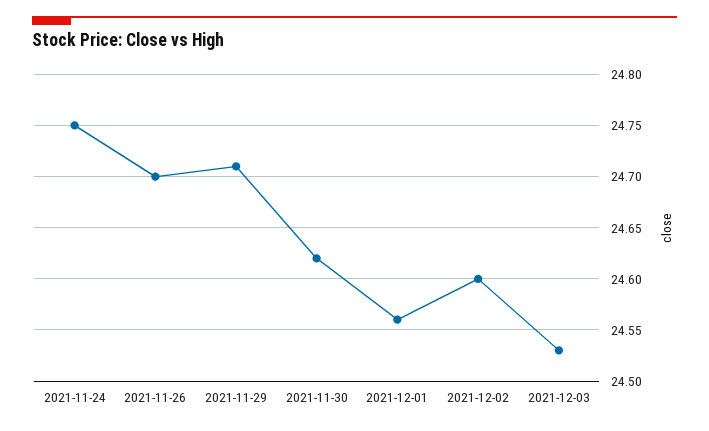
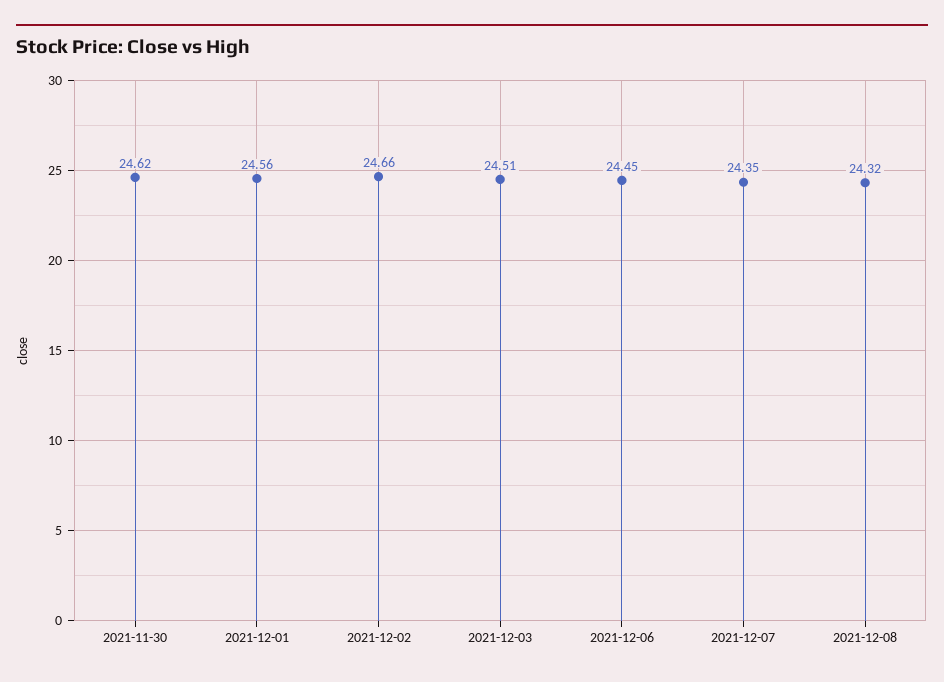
2021-11-24: 24.75 -> none
2021-11-26: 24.7 -> none
2021-11-29: 24.71 -> none
2021-12-02: 24.6 -> 24.66
2021-12-03: 24.53 -> 24.51
2021-12-06: none -> 24.45
2021-12-07: none -> 24.35
2021-12-08: none -> 24.32

